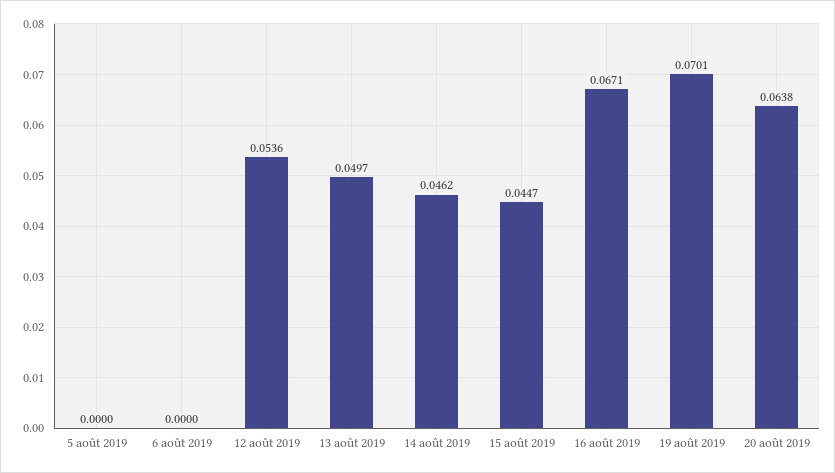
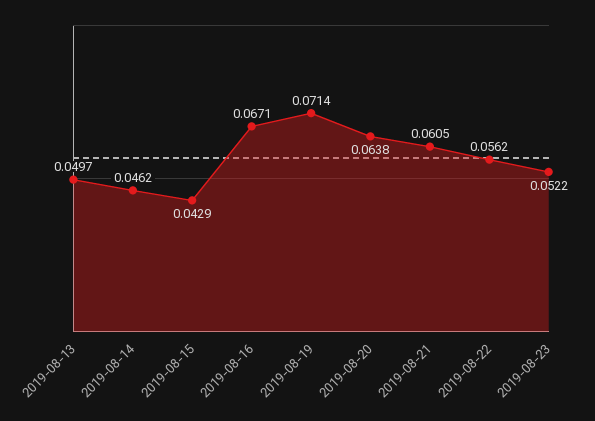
5 août 2019: 0 -> none
6 août 2019: 0 -> none
12 août 2019: 0.0536 -> none
15 août 2019: 0.0447 -> 0.0429
19 août 2019: 0.0701 -> 0.0714
2019-08-21: none -> 0.0605
2019-08-22: none -> 0.0562
2019-08-23: none -> 0.0522

